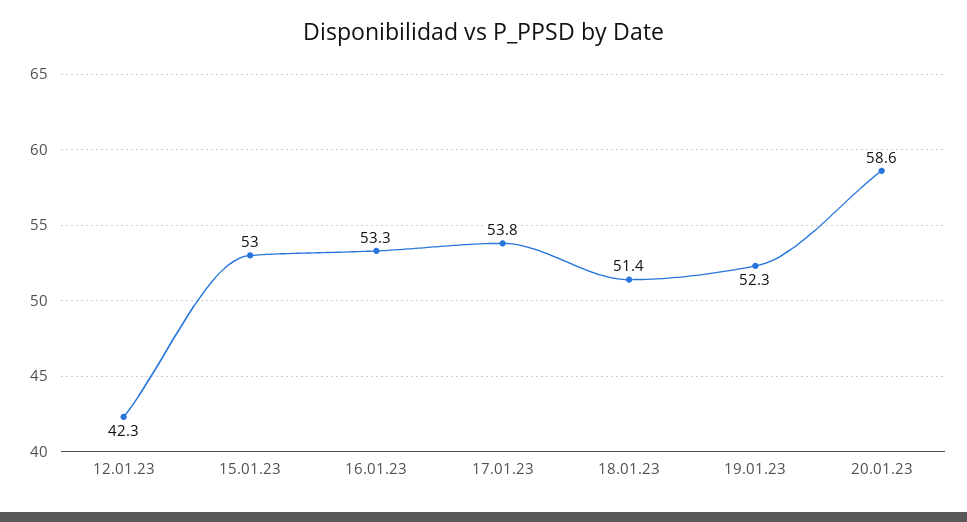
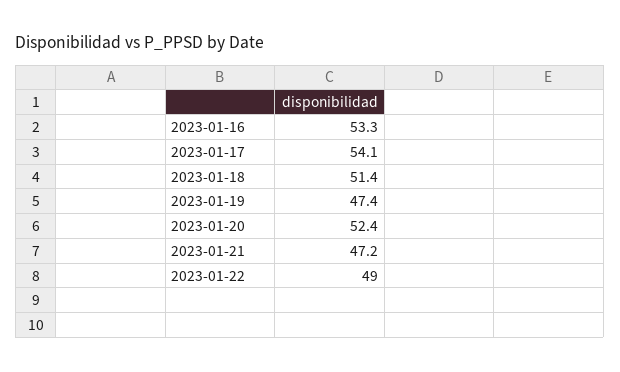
12.01.23: 42.3 -> none
15.01.23: 53 -> none
17.01.23: 53.8 -> 54.1
19.01.23: 52.3 -> 47.4
20.01.23: 58.6 -> 52.4
2023-01-21: none -> 47.2
2023-01-22: none -> 49

